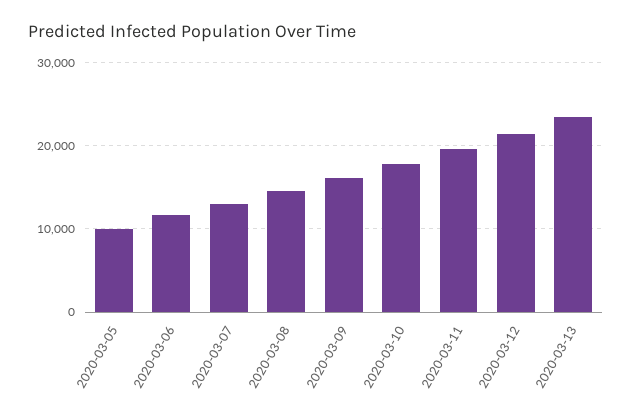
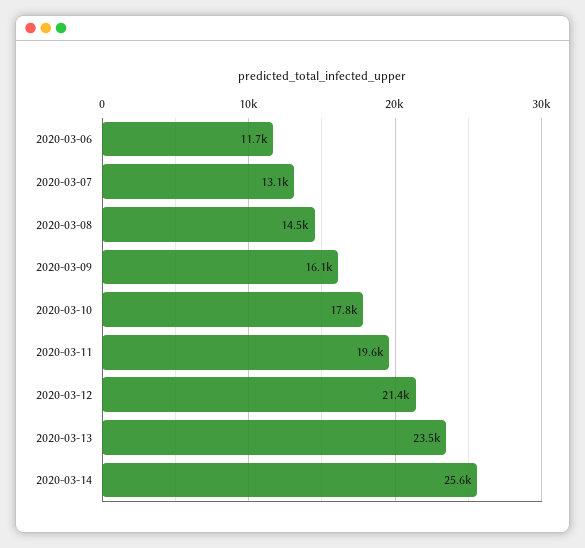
2020-03-05: 10000 -> none
2020-03-14: none -> 25600

